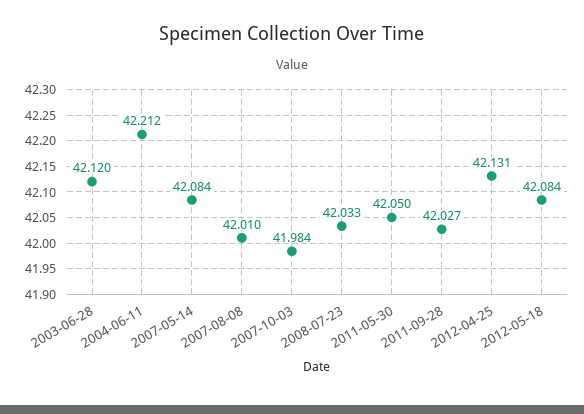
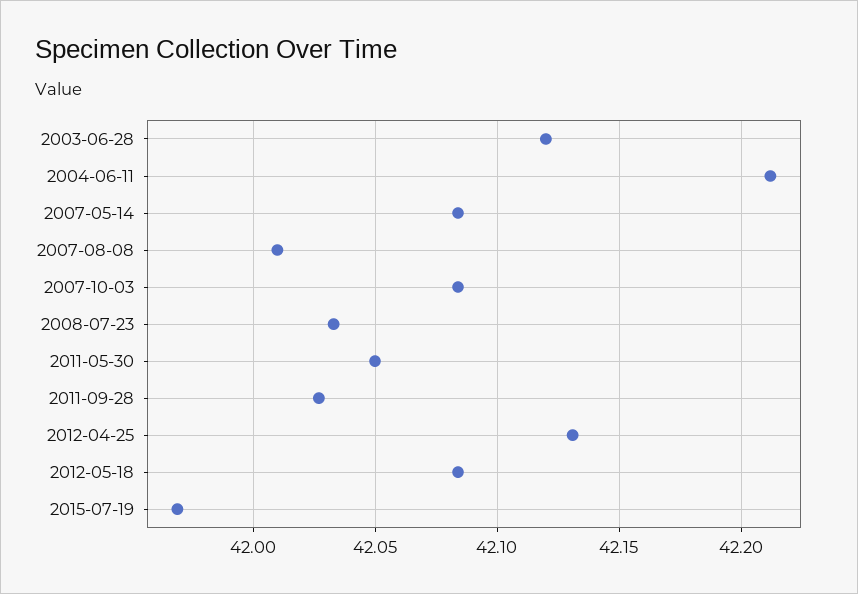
2007-10-03: 41.984 -> 42.085
2015-07-19: none -> 41.97

